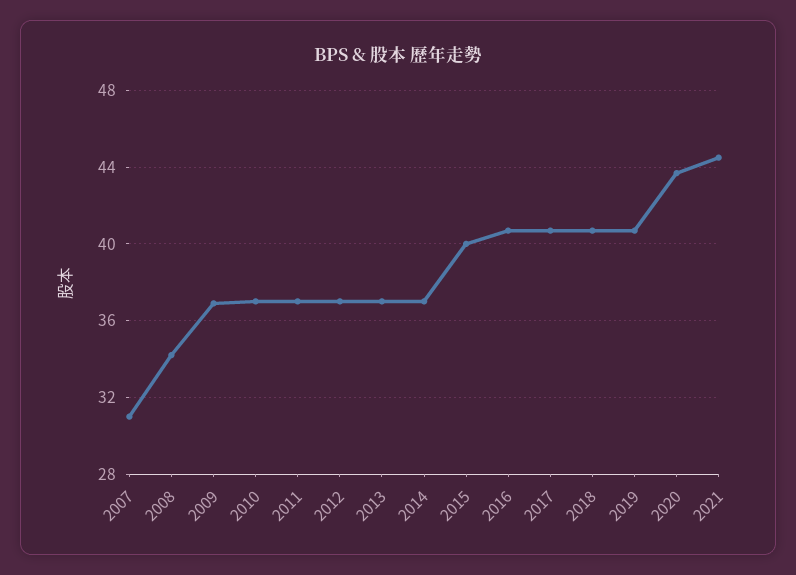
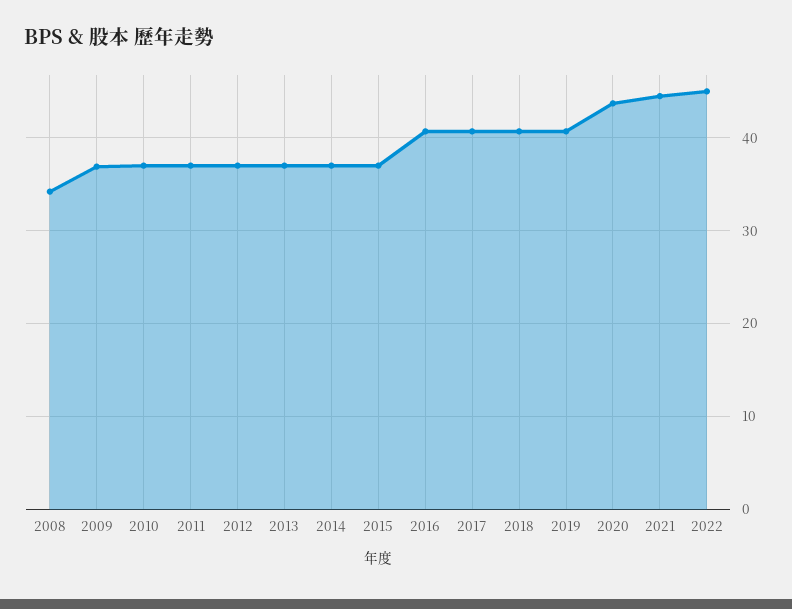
2007: 31 -> none
2015: 40 -> 37
2022: none -> 45

